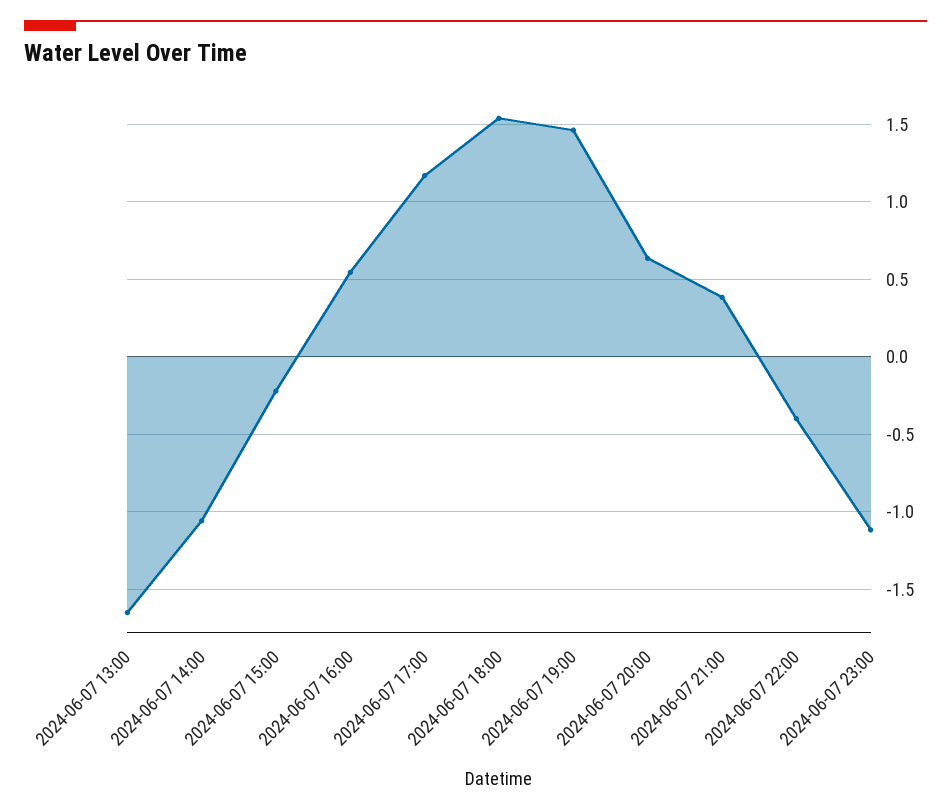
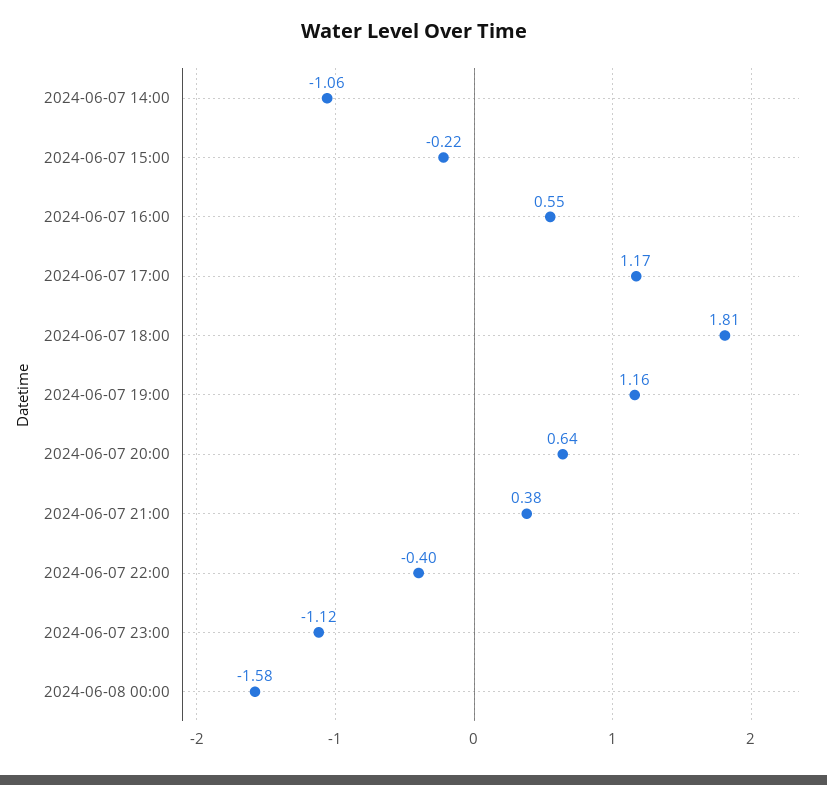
2024-06-07 13:00: -1.65 -> none
2024-06-07 18:00: 1.55 -> 1.81
2024-06-07 19:00: 1.45 -> 1.16
2024-06-08 00:00: none -> -1.58

